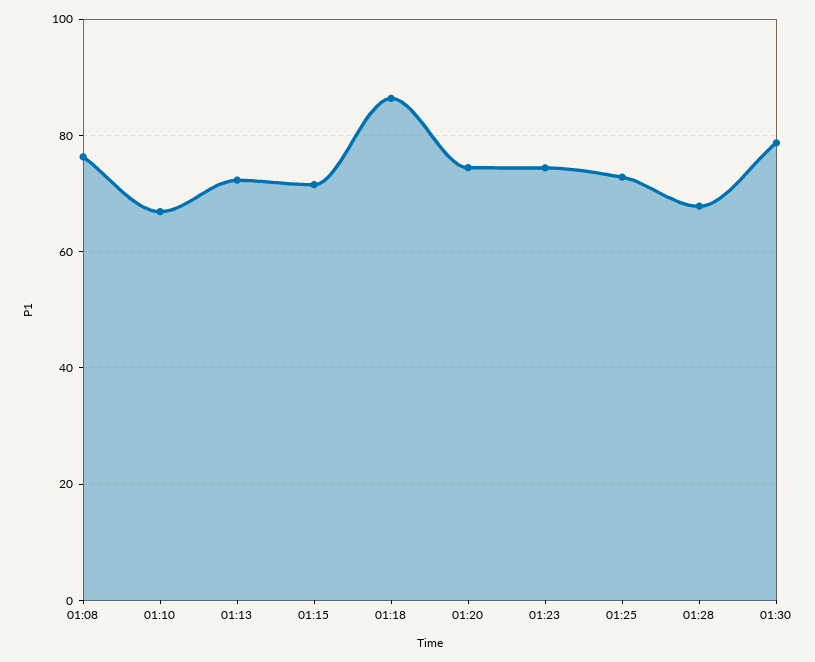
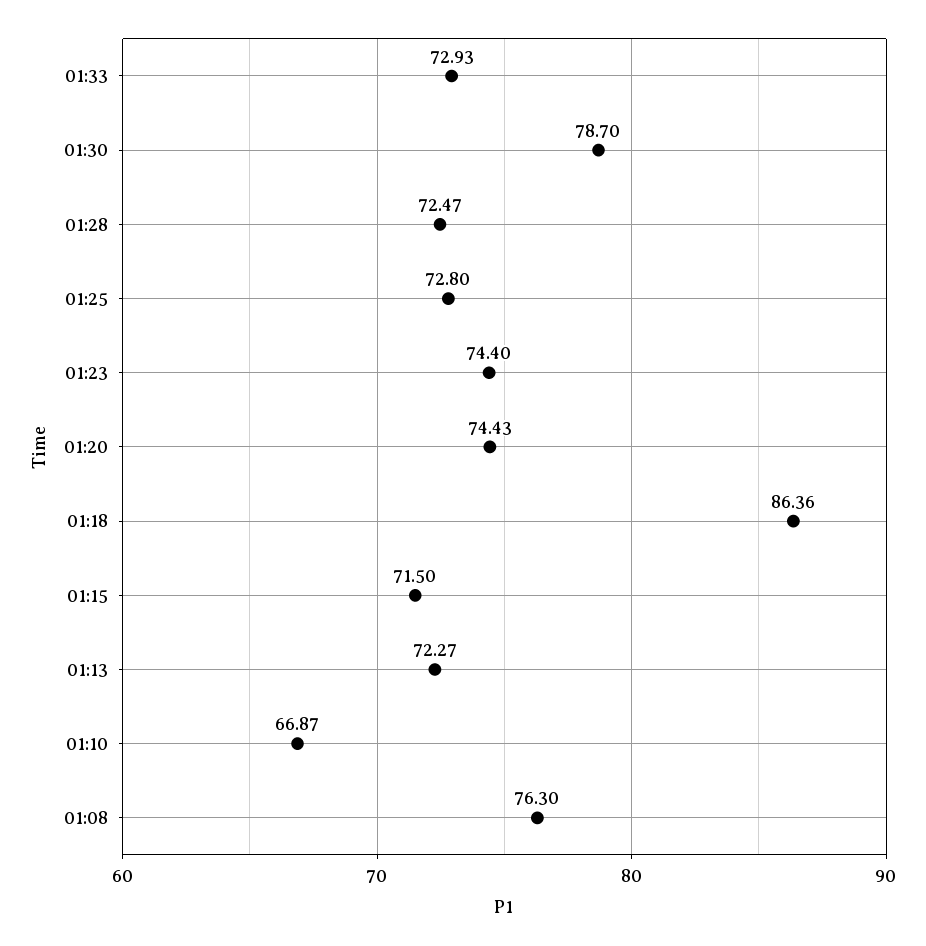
01:28: 68 -> 72.47
01:33: none -> 72.93

